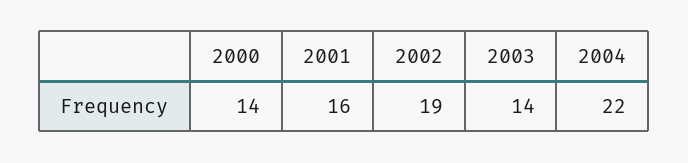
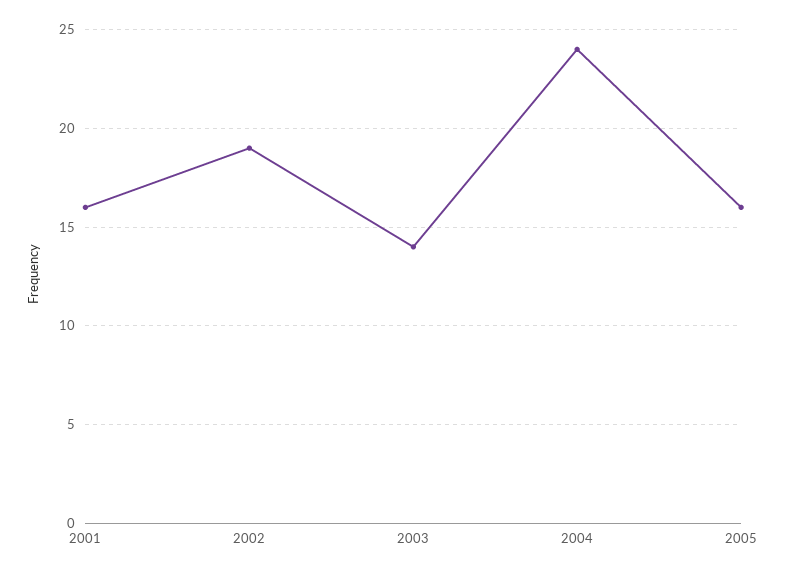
2000: 14 -> none
2004: 22 -> 24
2005: none -> 16

